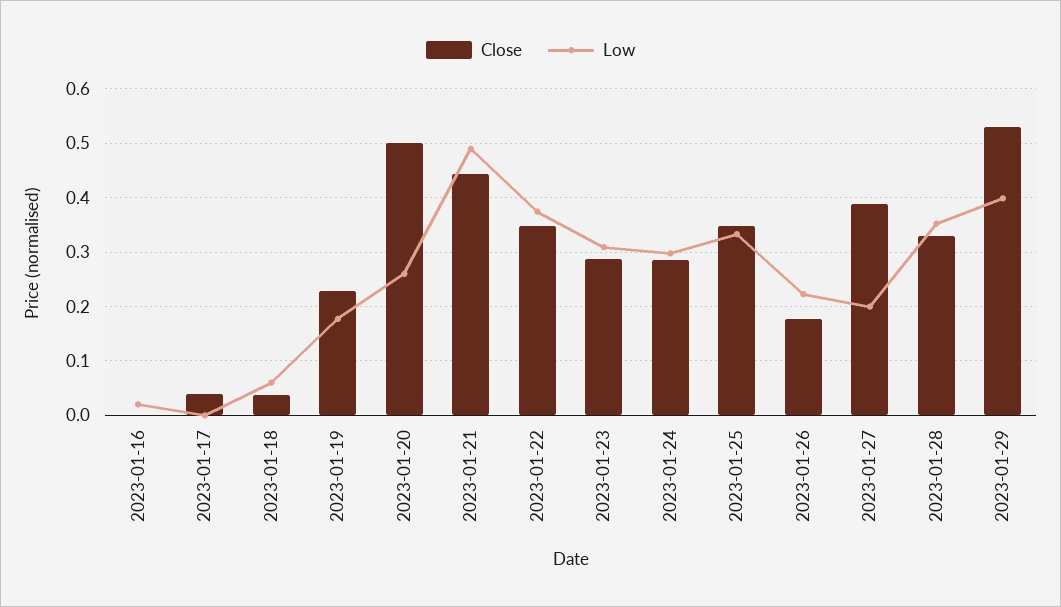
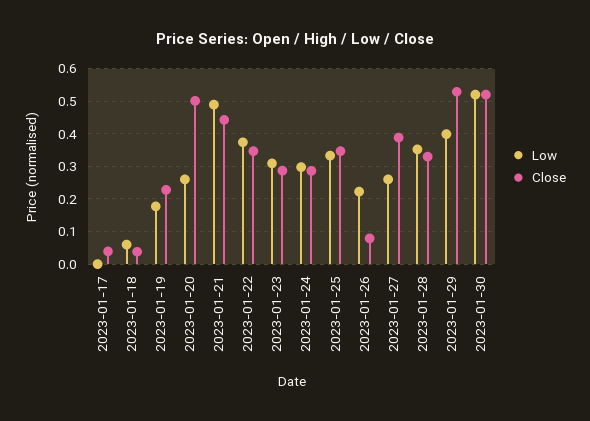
Close, 2023-01-16: 0 -> none
Low, 2023-01-16: 0.02 -> none
Close, 2023-01-26: 0.18 -> 0.08
Low, 2023-01-27: 0.2 -> 0.26
Low, 2023-01-30: none -> 0.52
Close, 2023-01-30: none -> 0.52

